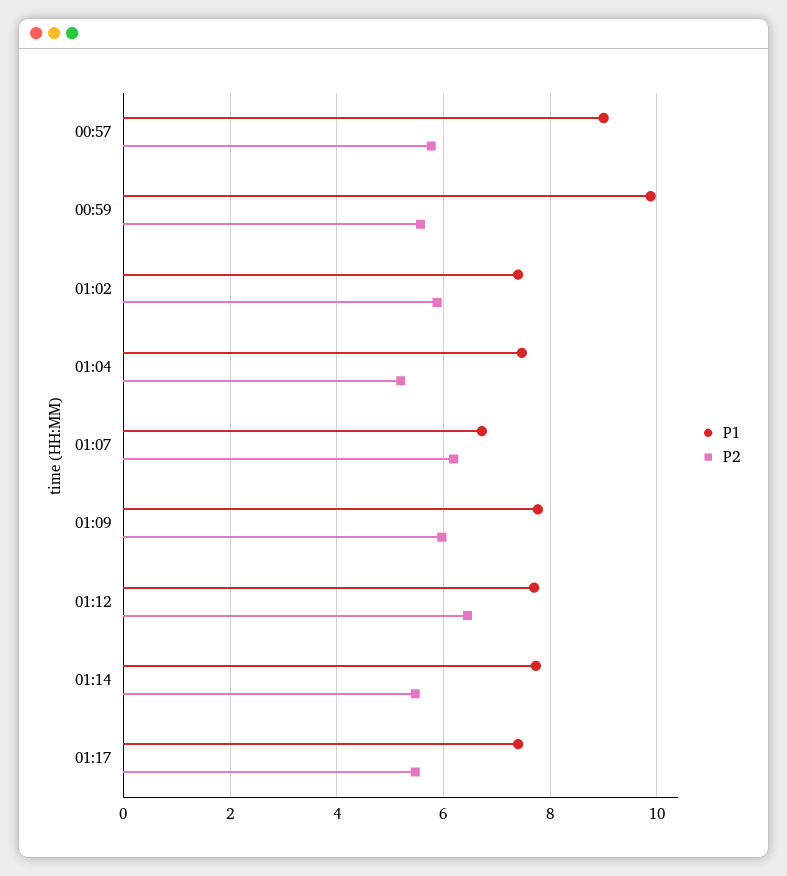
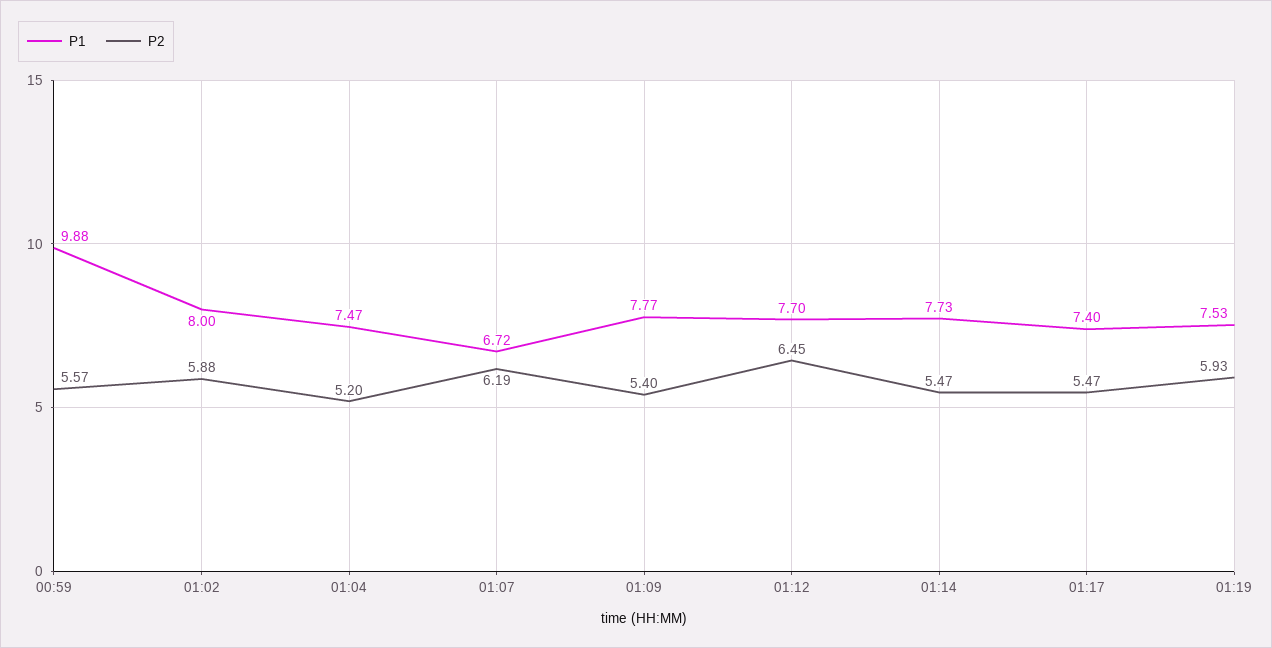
P1, 00:57: 9 -> none
P2, 00:57: 5.8 -> none
P1, 01:02: 7.4 -> 8
P2, 01:09: 6 -> 5.4
P1, 01:19: none -> 7.53
P2, 01:19: none -> 5.93

